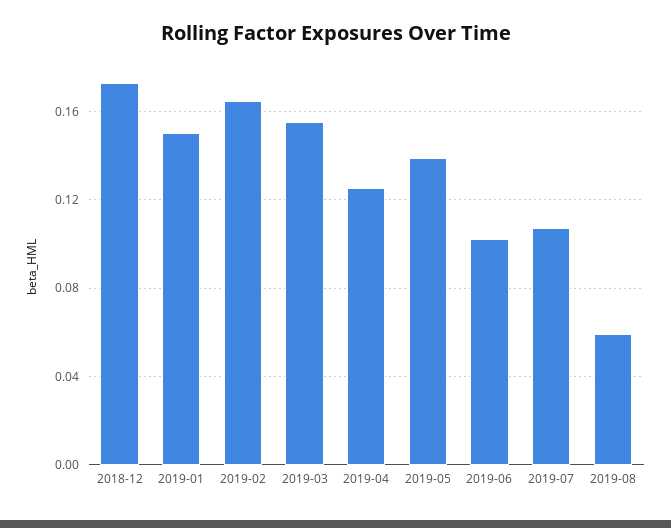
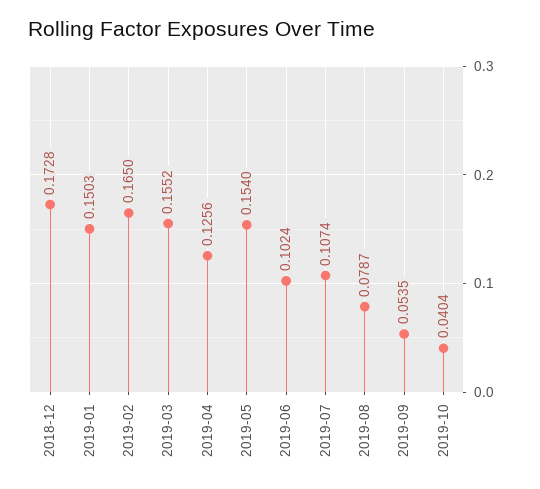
2019-05: 0.14 -> 0.154
2019-08: 0.06 -> 0.0787
2019-09: none -> 0.0535
2019-10: none -> 0.0404

